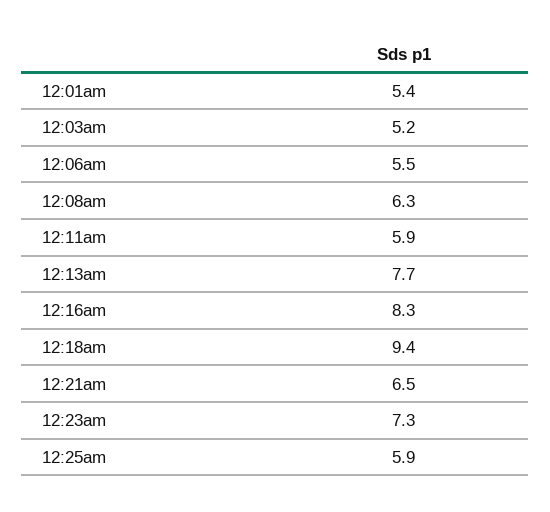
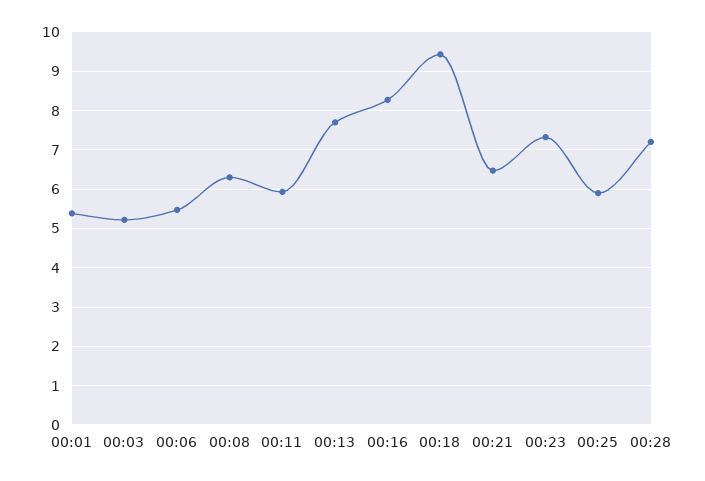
00:28: none -> 7.2

